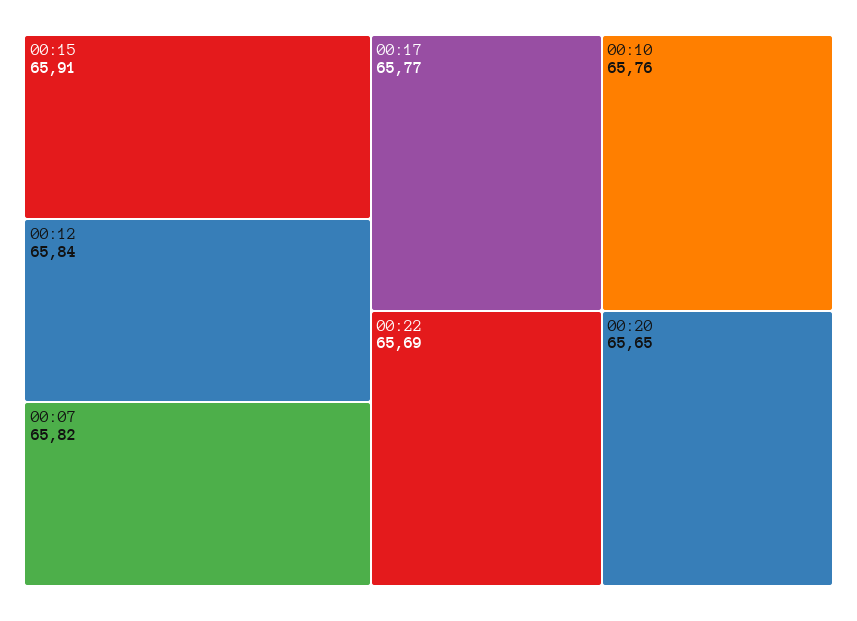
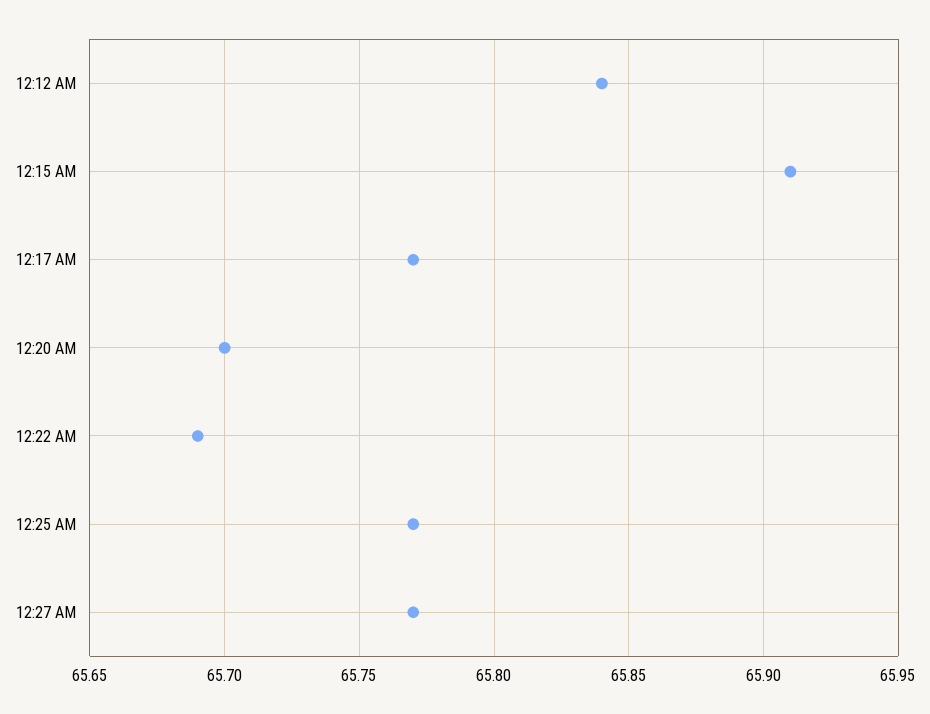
00:07: 65.82 -> none
00:10: 65.76 -> none
00:20: 65.65 -> 65.7
12:25 AM: none -> 65.77
12:27 AM: none -> 65.77

